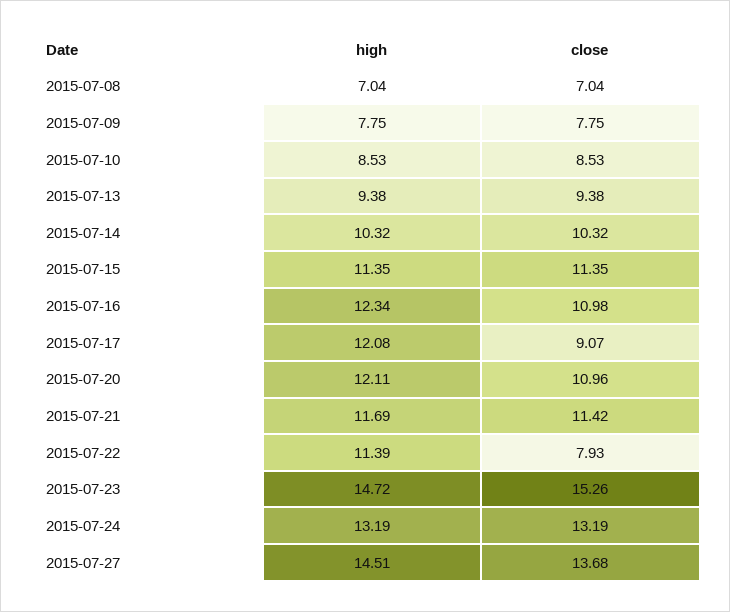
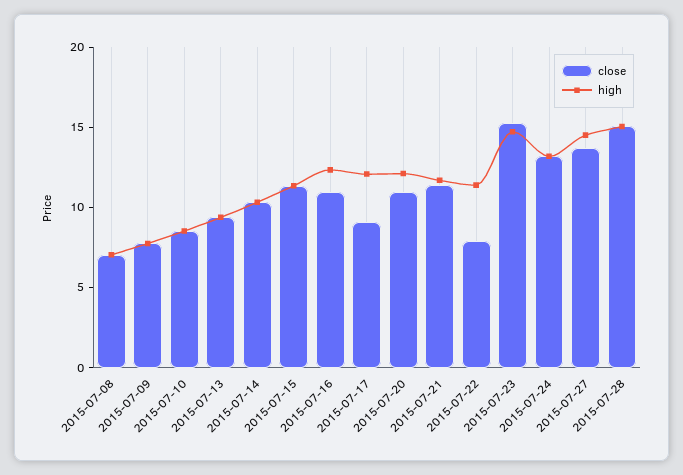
close, 2015-07-28: none -> 15
high, 2015-07-28: none -> 15

